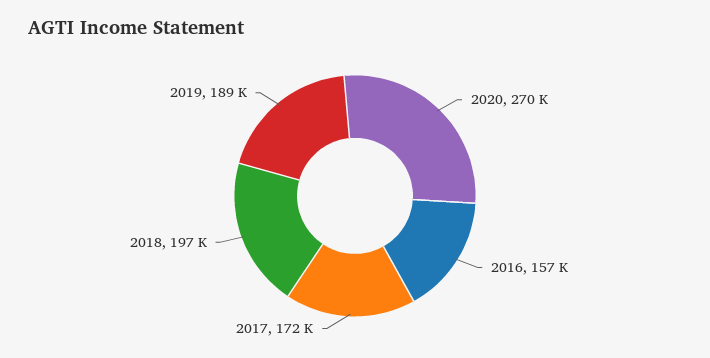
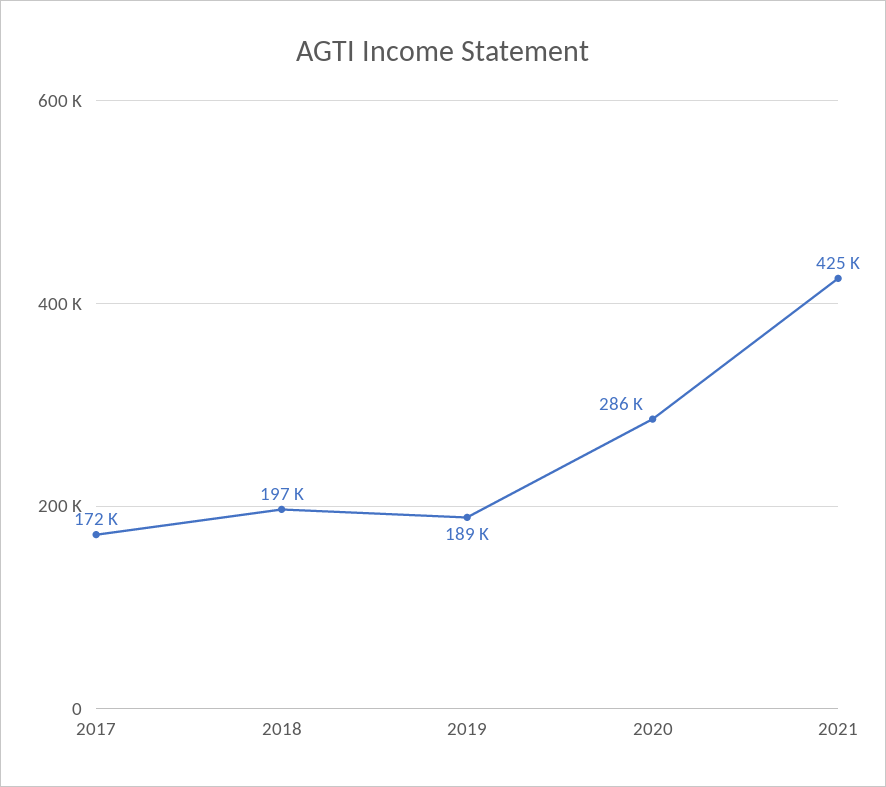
2020: 270000 -> 286000
2016: 157000 -> none
2021: none -> 425000

